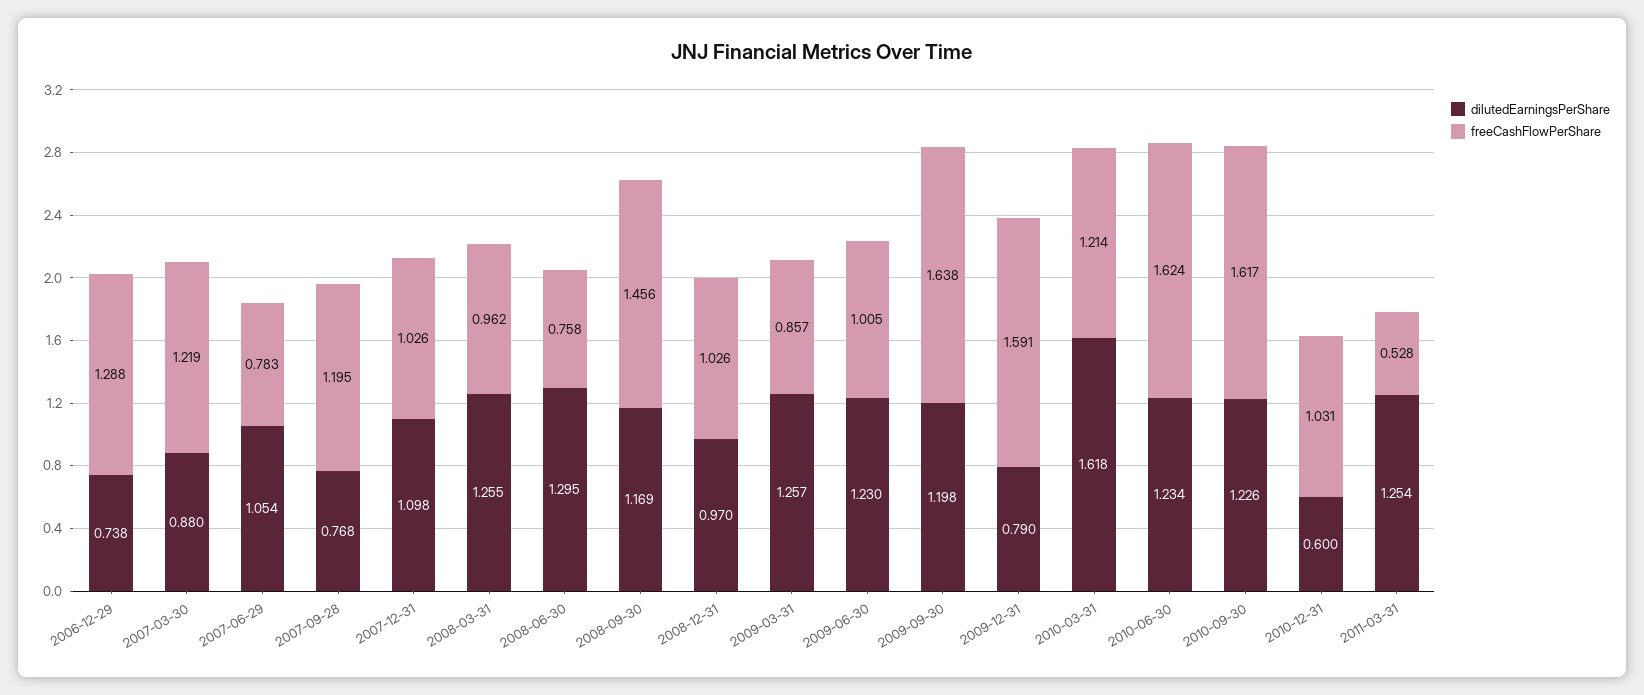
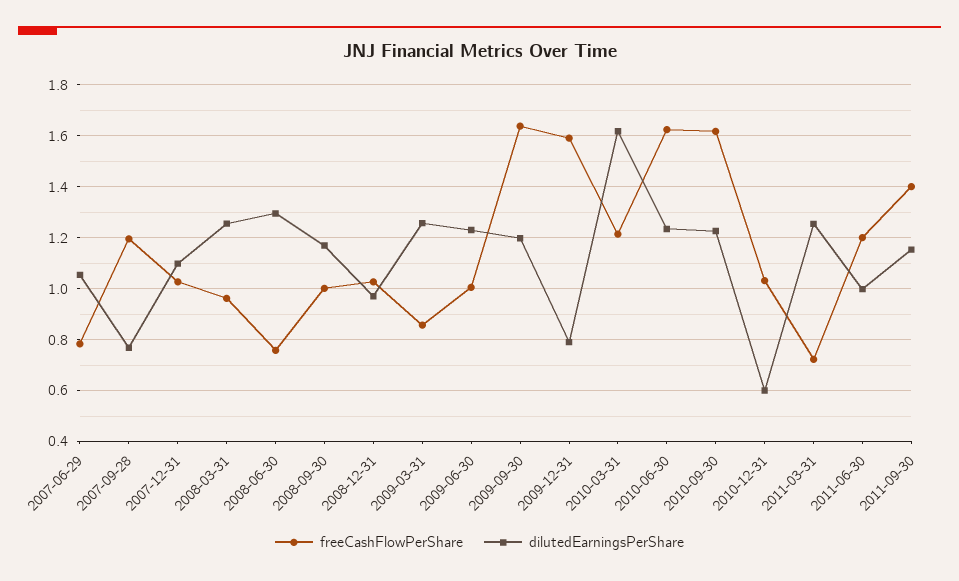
dilutedEarningsPerShare, 2006-12-29: 0.738 -> none
freeCashFlowPerShare, 2006-12-29: 1.288 -> none
dilutedEarningsPerShare, 2007-03-30: 0.88 -> none
freeCashFlowPerShare, 2007-03-30: 1.219 -> none
freeCashFlowPerShare, 2008-09-30: 1.456 -> 1
freeCashFlowPerShare, 2011-03-31: 0.528 -> 0.725
freeCashFlowPerShare, 2011-06-30: none -> 1.2
dilutedEarningsPerShare, 2011-06-30: none -> 1
freeCashFlowPerShare, 2011-09-30: none -> 1.4
dilutedEarningsPerShare, 2011-09-30: none -> 1.15

